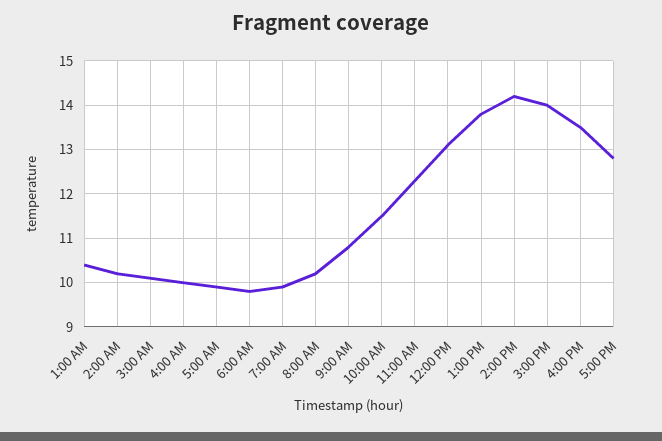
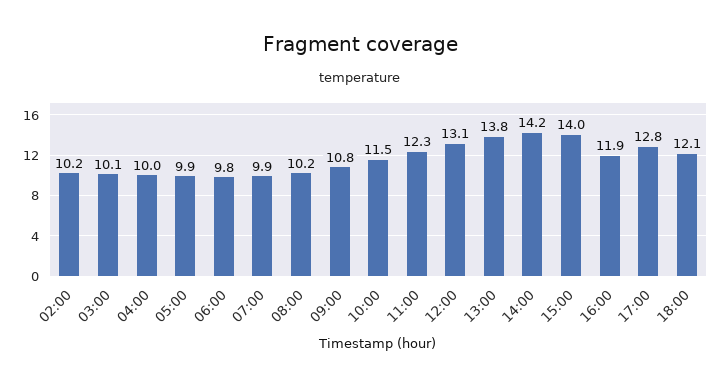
1:00 AM: 10.5 -> none
4:00 PM: 13.5 -> 11.9
18:00: none -> 12.1

